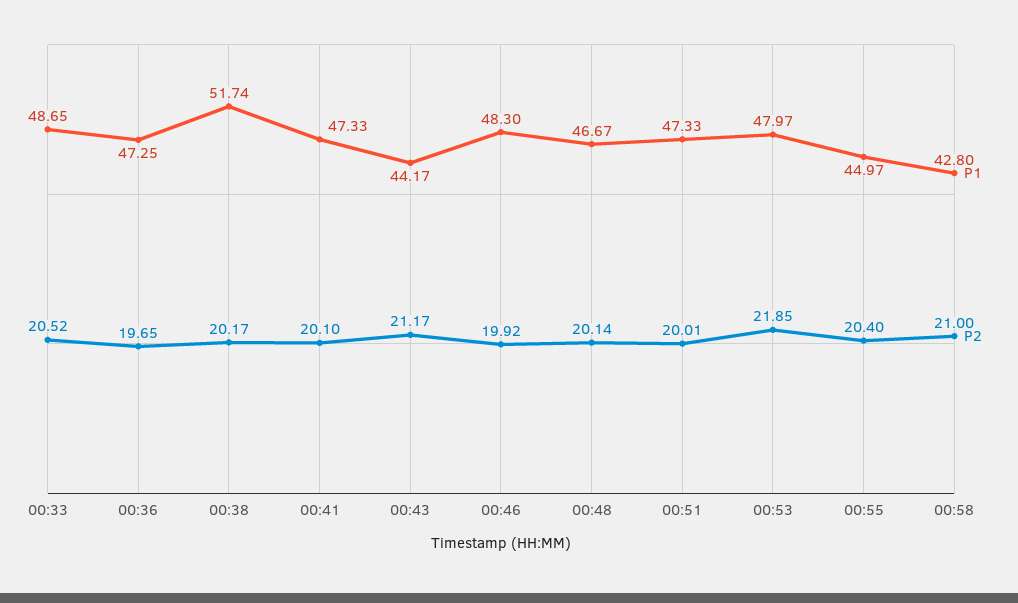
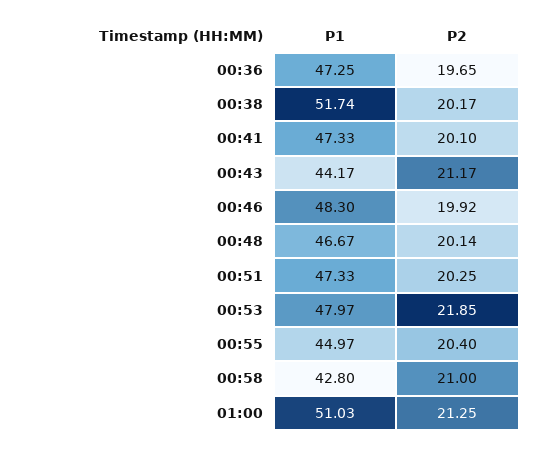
P1, 00:33: 48.65 -> none
P2, 00:33: 20.52 -> none
P2, 00:51: 20.01 -> 20.25
P1, 01:00: none -> 51.03
P2, 01:00: none -> 21.25

